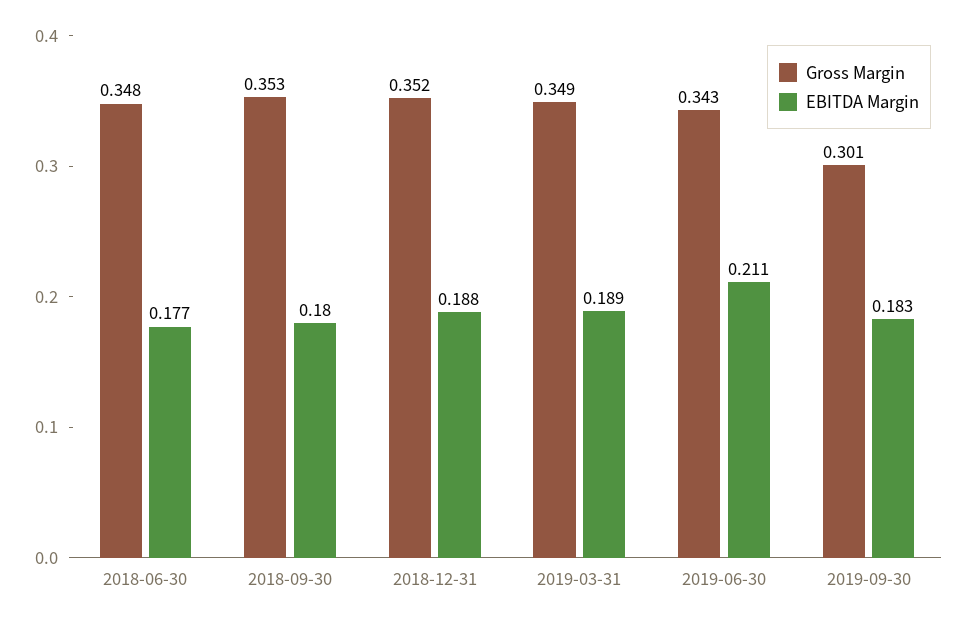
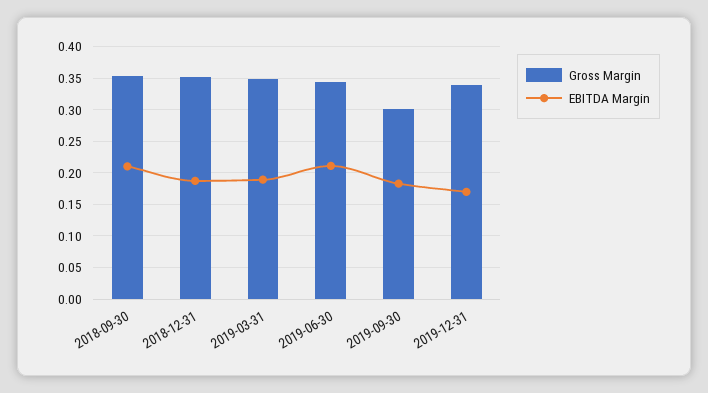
Gross Margin, 2018-06-30: 0.348 -> none
EBITDA Margin, 2018-06-30: 0.177 -> none
EBITDA Margin, 2018-09-30: 0.18 -> 0.21
Gross Margin, 2019-12-31: none -> 0.34
EBITDA Margin, 2019-12-31: none -> 0.17

